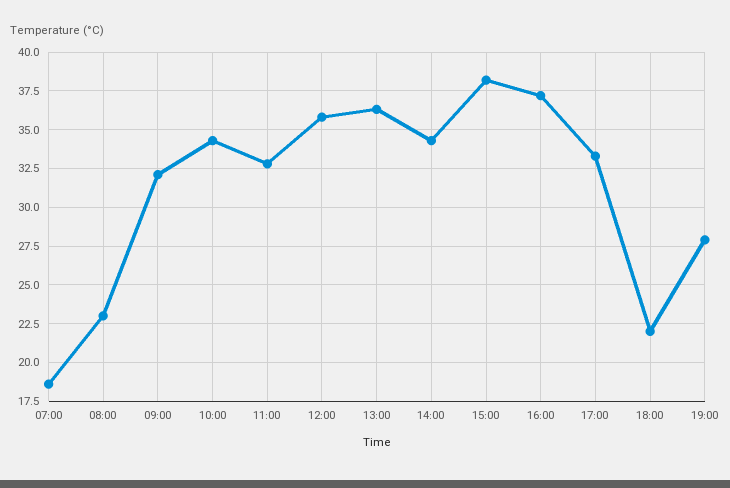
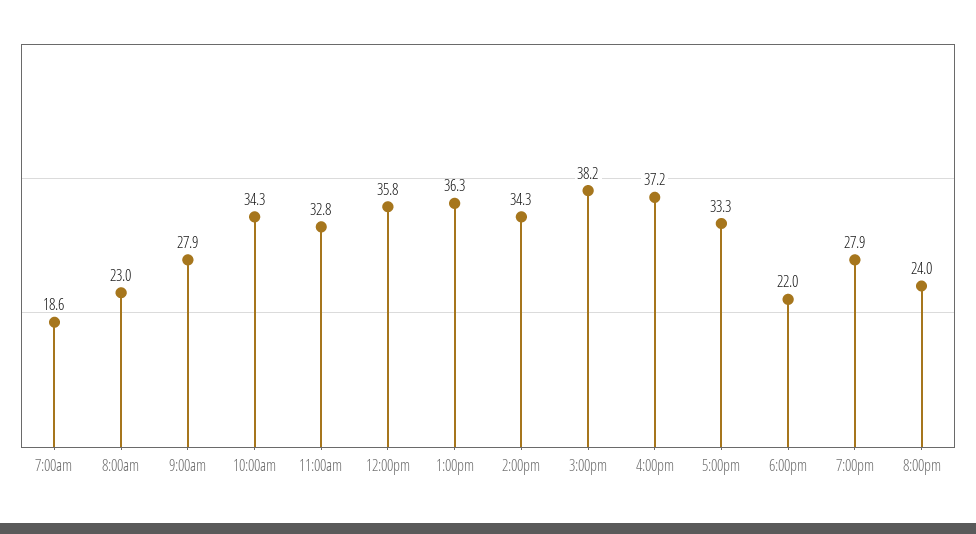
09:00: 32 -> 27.9
8:00pm: none -> 24

